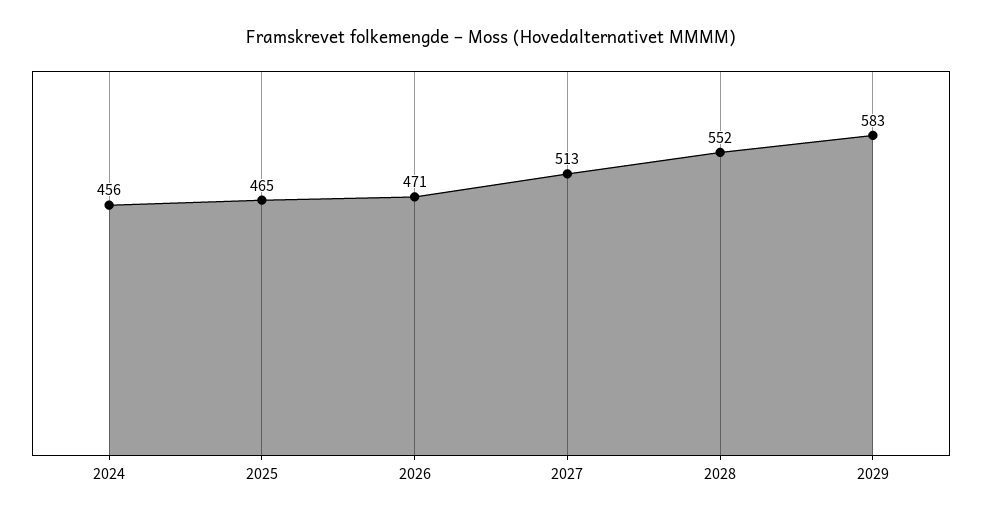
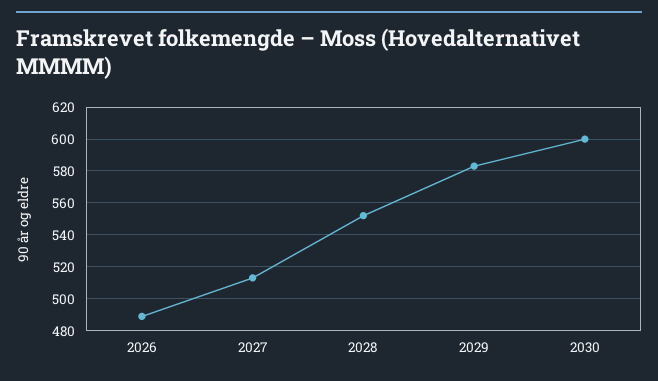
2024: 456 -> none
2025: 465 -> none
2026: 471 -> 490
2030: none -> 600

